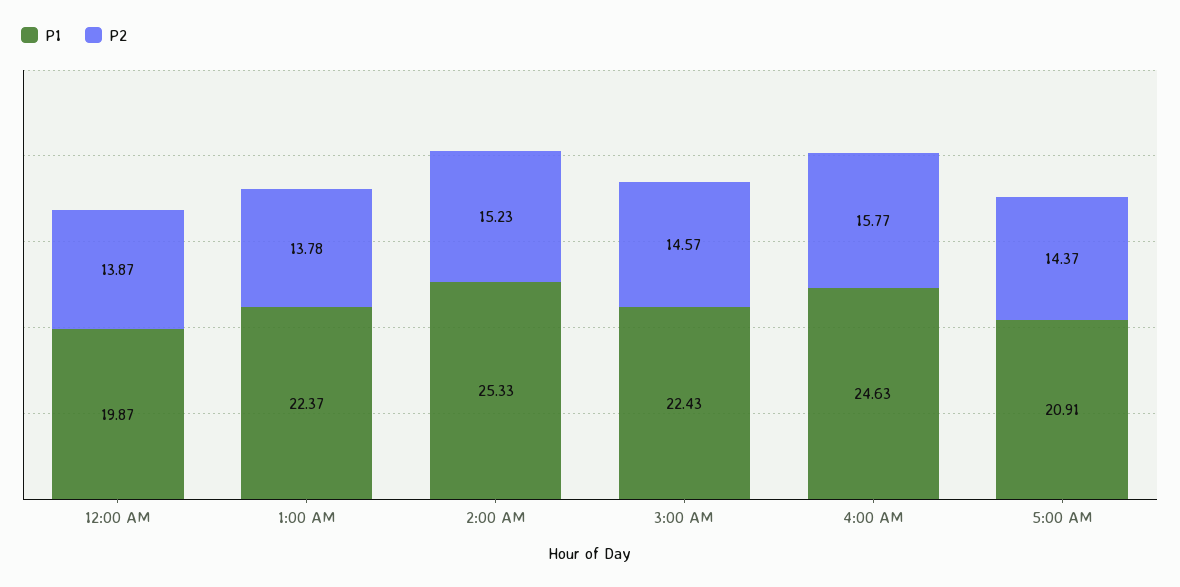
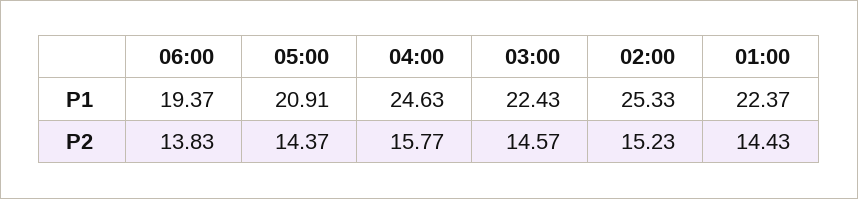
P1, 12:00 AM: 19.87 -> none
P2, 12:00 AM: 13.87 -> none
P2, 1:00 AM: 13.78 -> 14.43
P1, 06:00: none -> 19.37
P2, 06:00: none -> 13.83

